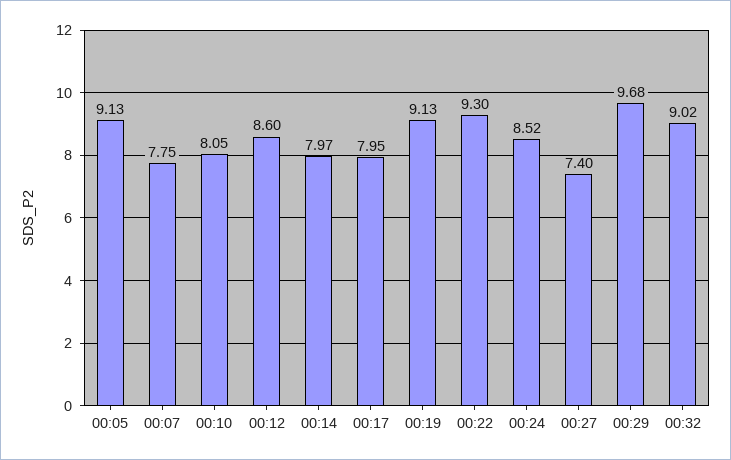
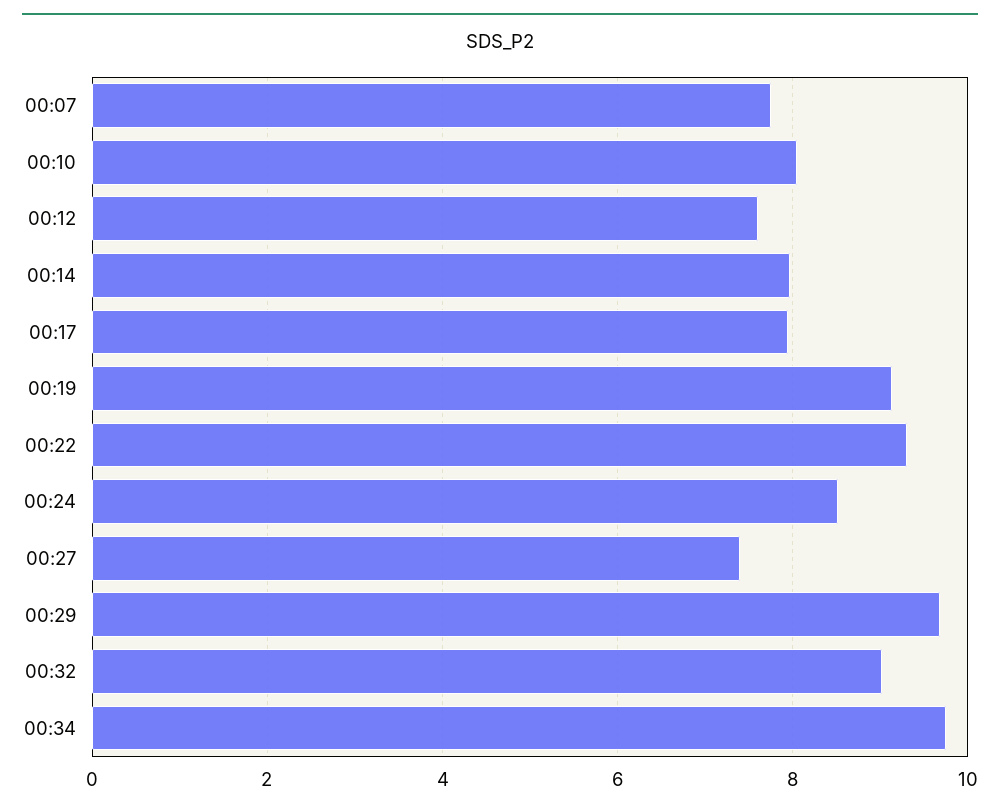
00:05: 9.13 -> none
00:12: 8.6 -> 7.6
00:34: none -> 9.8

